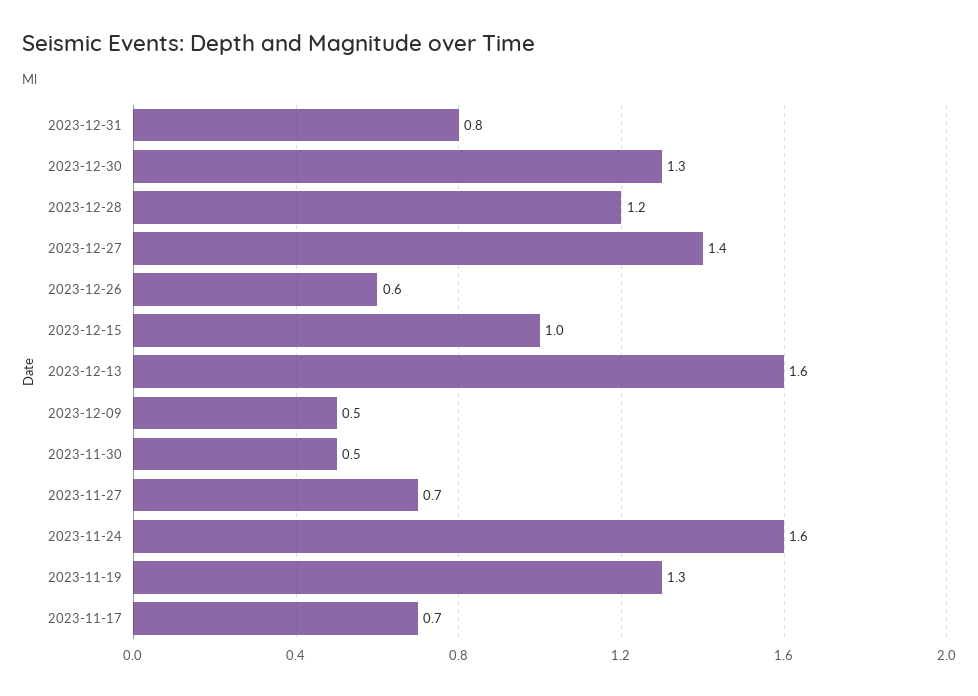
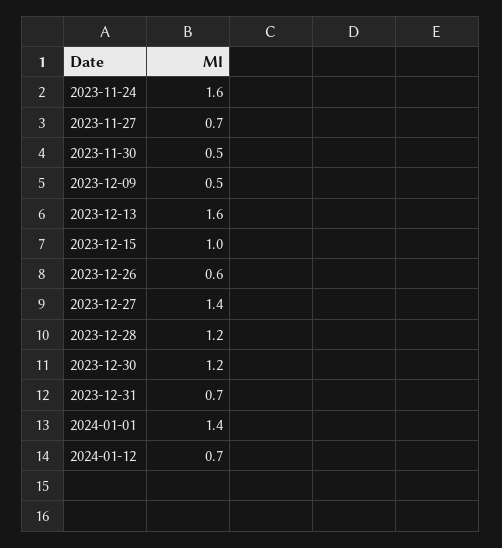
2023-12-31: 0.8 -> 0.7
2023-12-30: 1.3 -> 1.2
2023-11-19: 1.3 -> none
2023-11-17: 0.7 -> none
2024-01-01: none -> 1.4
2024-01-12: none -> 0.7

